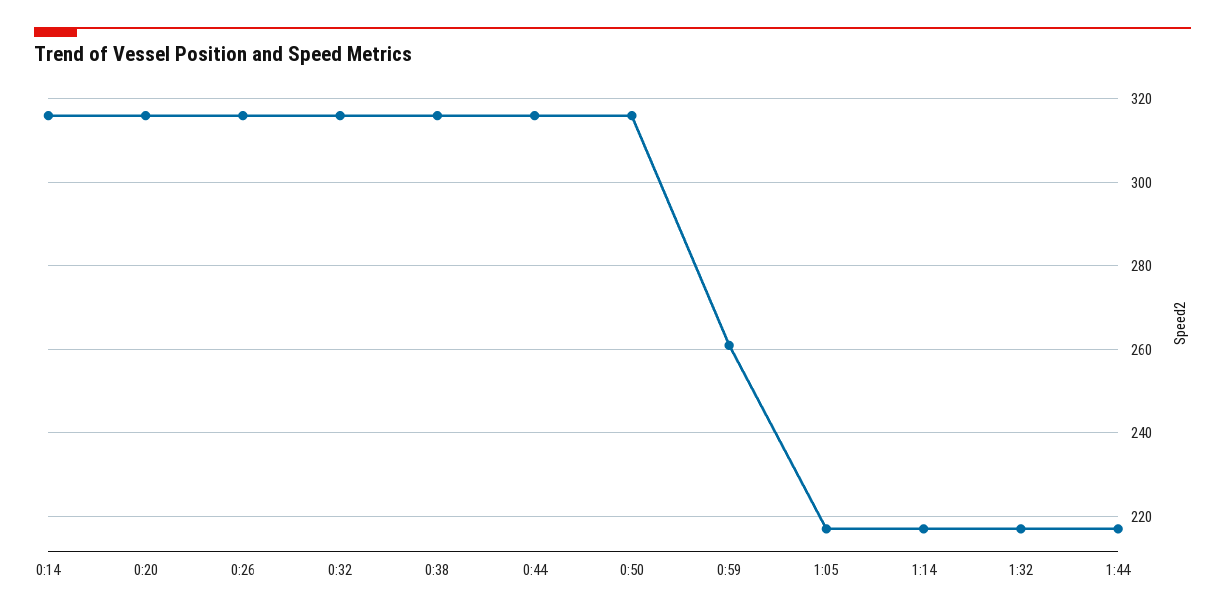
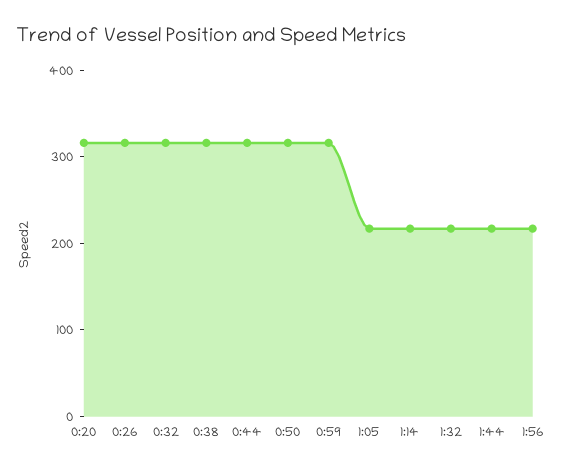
0:14: 315 -> none
0:59: 260 -> 320
1:56: none -> 220

